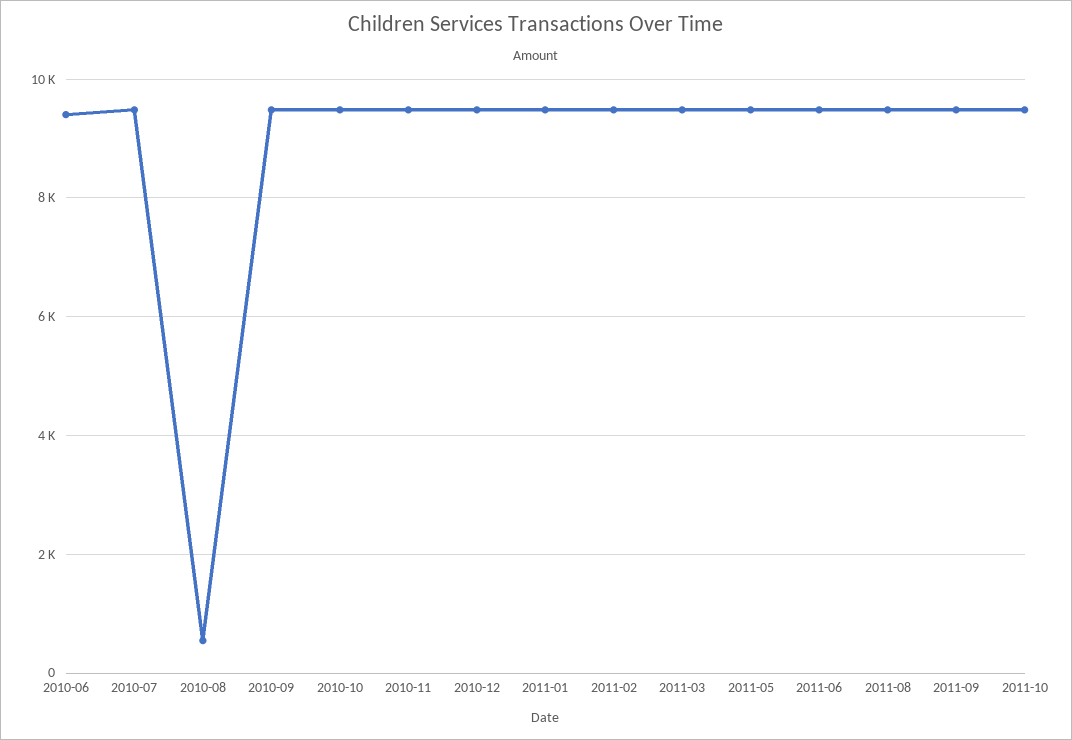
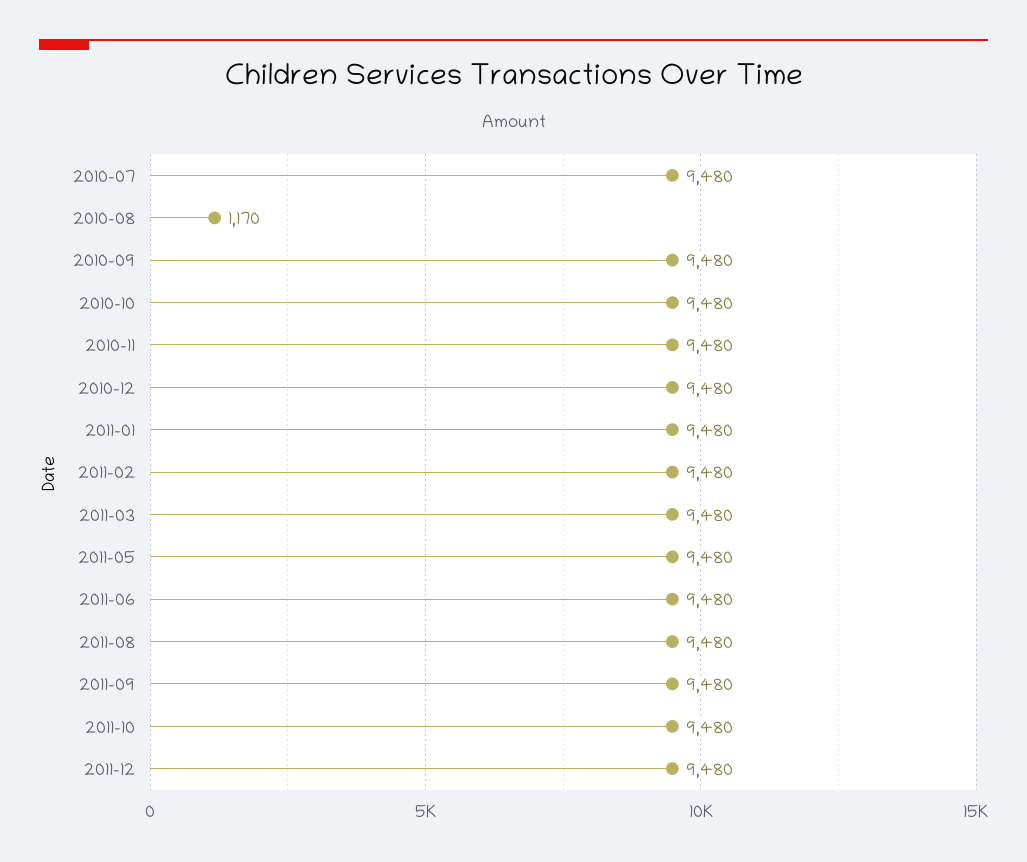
2010-06: 9400 -> none
2010-08: 600 -> 1170
2011-12: none -> 9480

